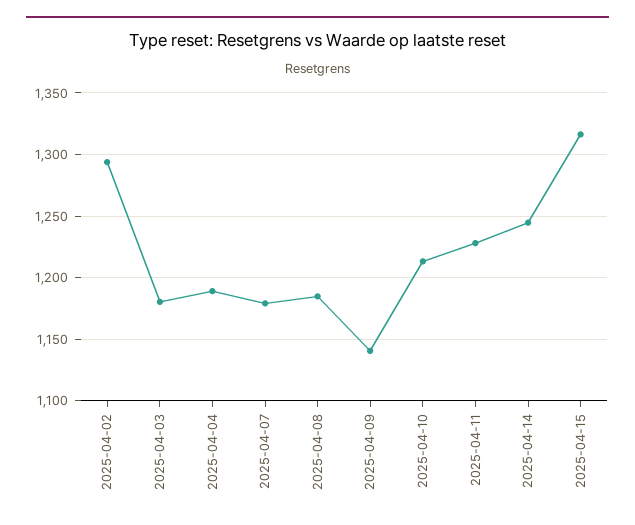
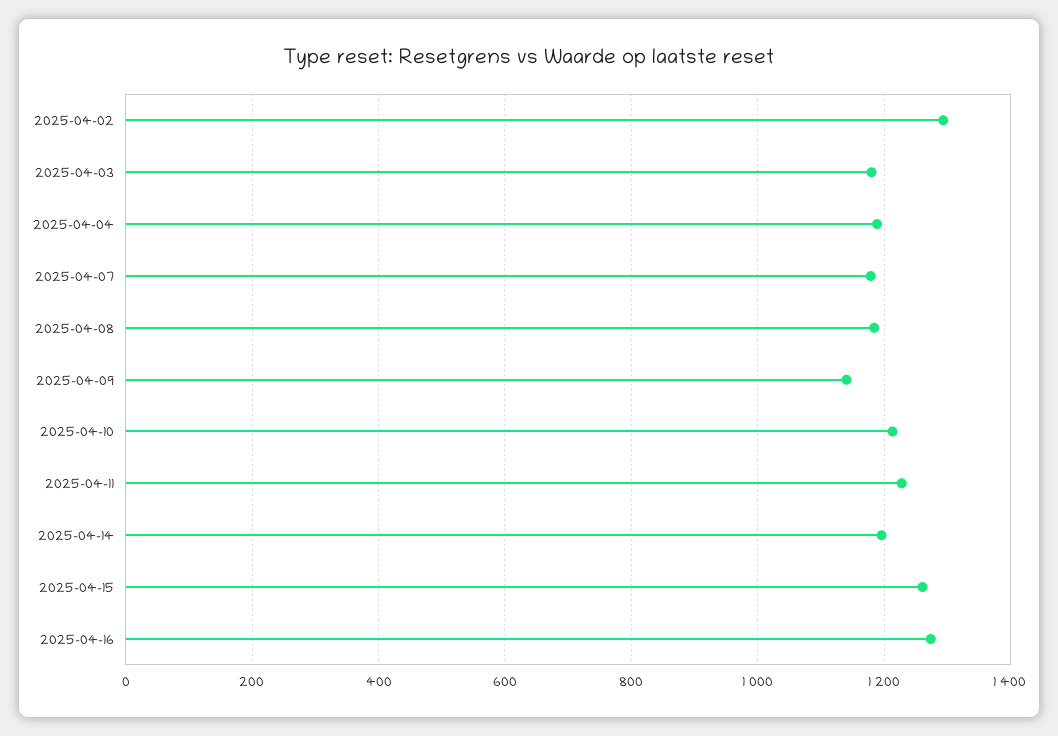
2025-04-14: 1245 -> 1200
2025-04-15: 1315 -> 1260
2025-04-16: none -> 1280

